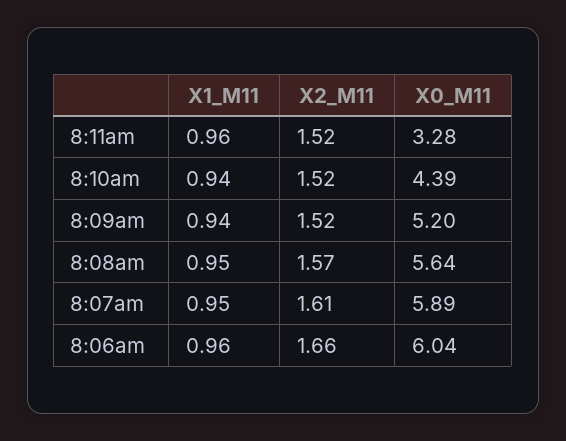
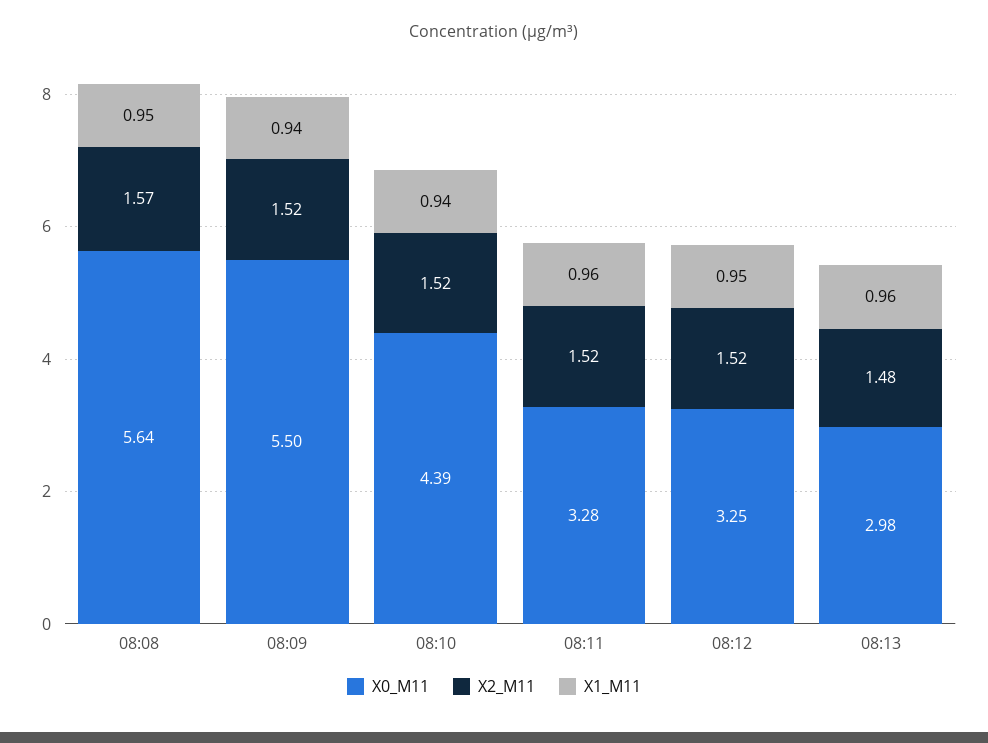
X0_M11, 8:09am: 5.2 -> 5.5
X1_M11, 8:07am: 0.95 -> none
X2_M11, 8:07am: 1.61 -> none
X0_M11, 8:07am: 5.89 -> none
X1_M11, 8:06am: 0.96 -> none
X2_M11, 8:06am: 1.66 -> none
X0_M11, 8:06am: 6.04 -> none
X0_M11, 08:12: none -> 3.25
X2_M11, 08:12: none -> 1.52
X1_M11, 08:12: none -> 0.95
X0_M11, 08:13: none -> 2.98
X2_M11, 08:13: none -> 1.48
X1_M11, 08:13: none -> 0.96

